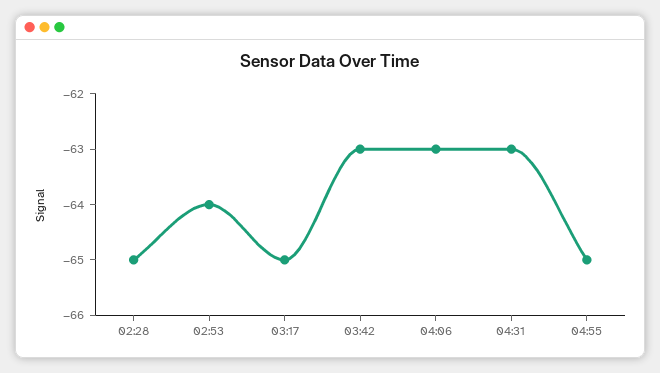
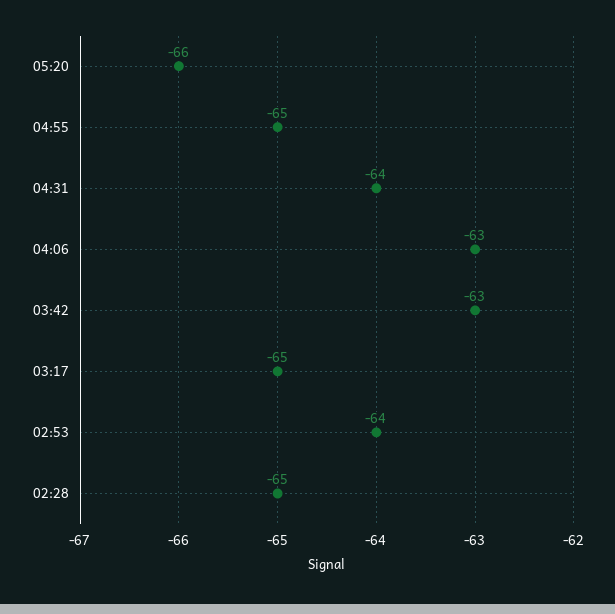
04:31: -63 -> -64
05:20: none -> -66

